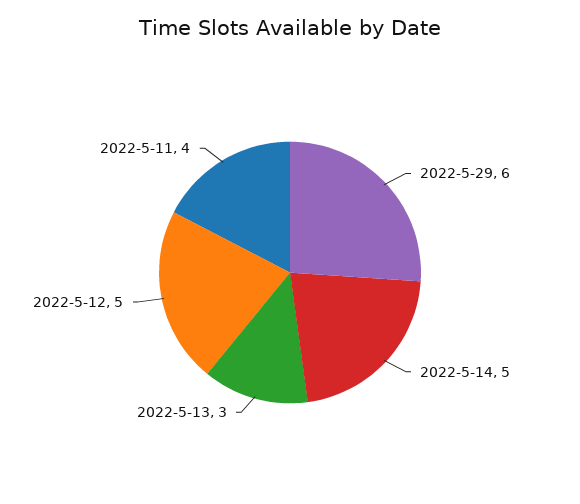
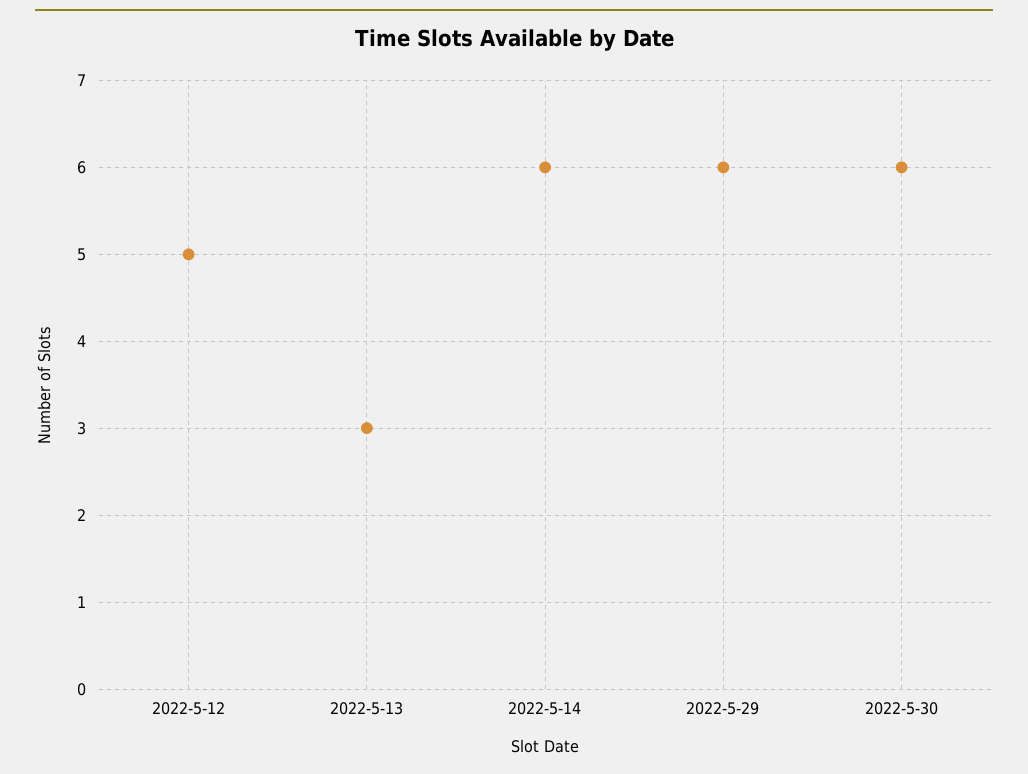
2022-5-14: 5 -> 6
2022-5-11: 4 -> none
2022-5-30: none -> 6

